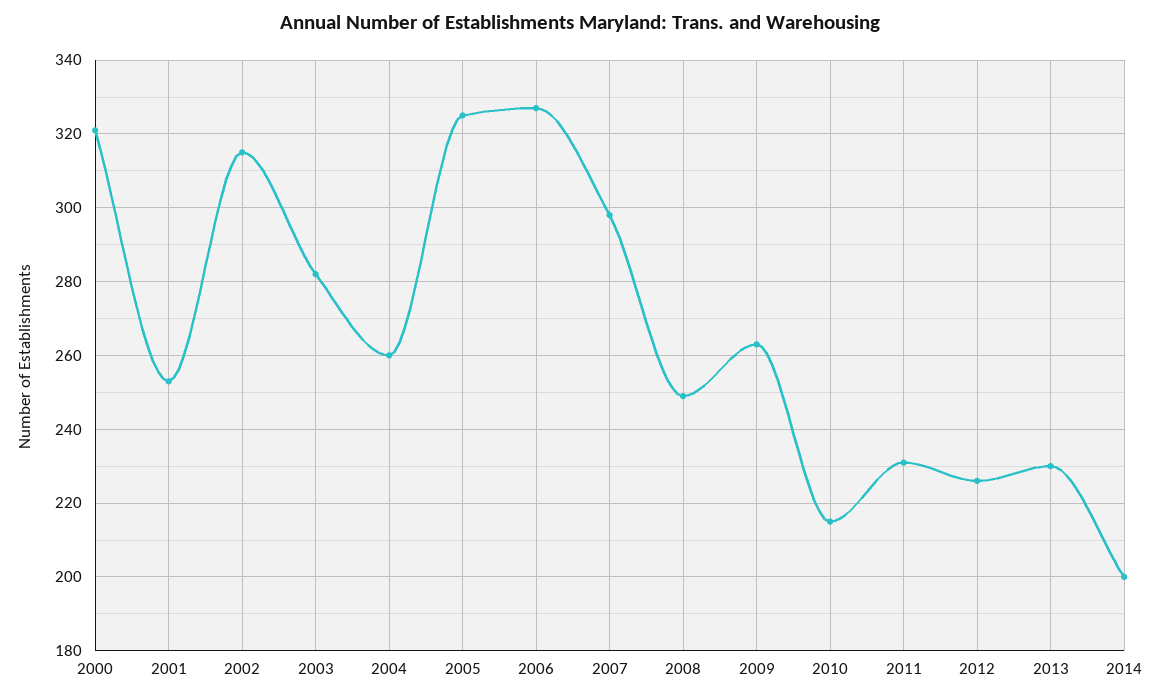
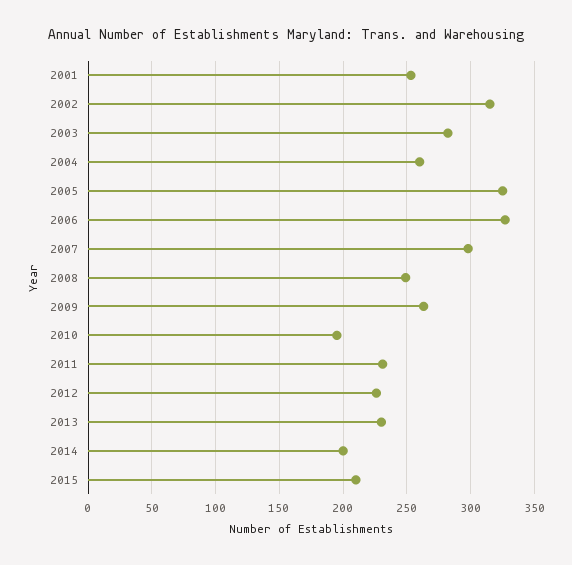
2000: 320 -> none
2010: 215 -> 195
2015: none -> 210

